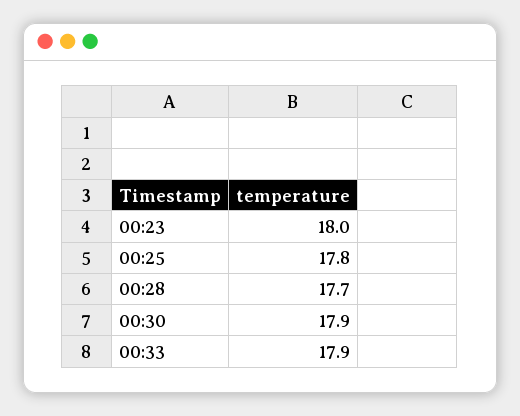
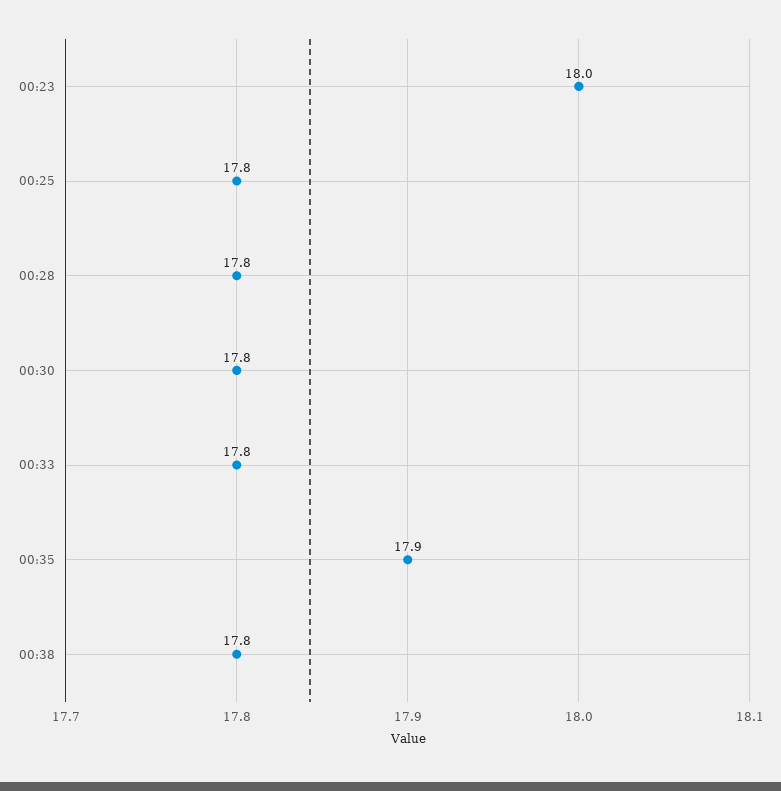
00:28: 17.7 -> 17.8
00:30: 17.9 -> 17.8
00:33: 17.9 -> 17.8
00:35: none -> 17.9
00:38: none -> 17.8

